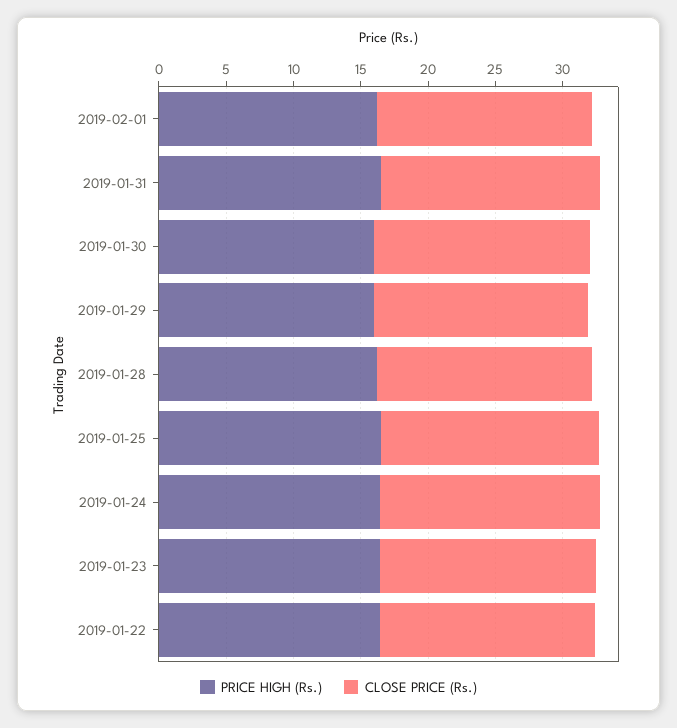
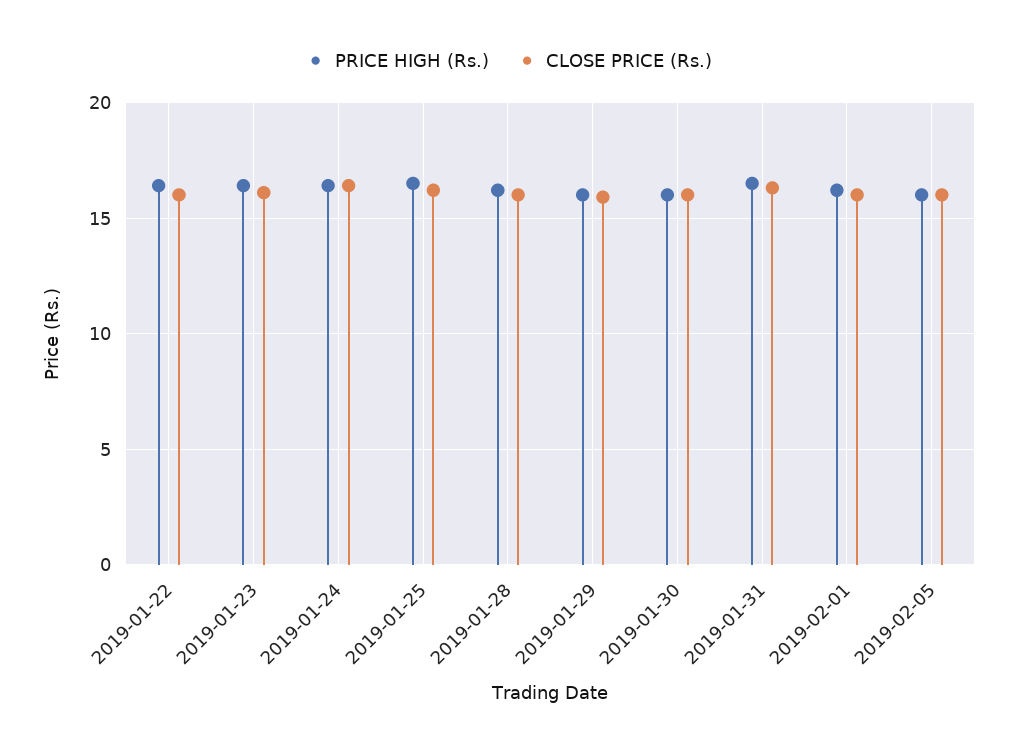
PRICE HIGH (Rs.), 2019-02-05: none -> 16
CLOSE PRICE (Rs.), 2019-02-05: none -> 16

